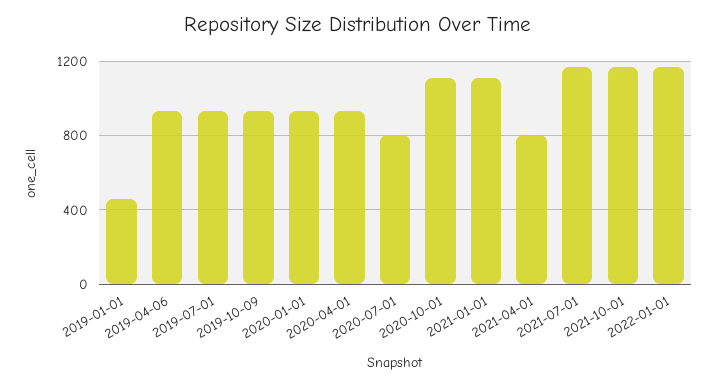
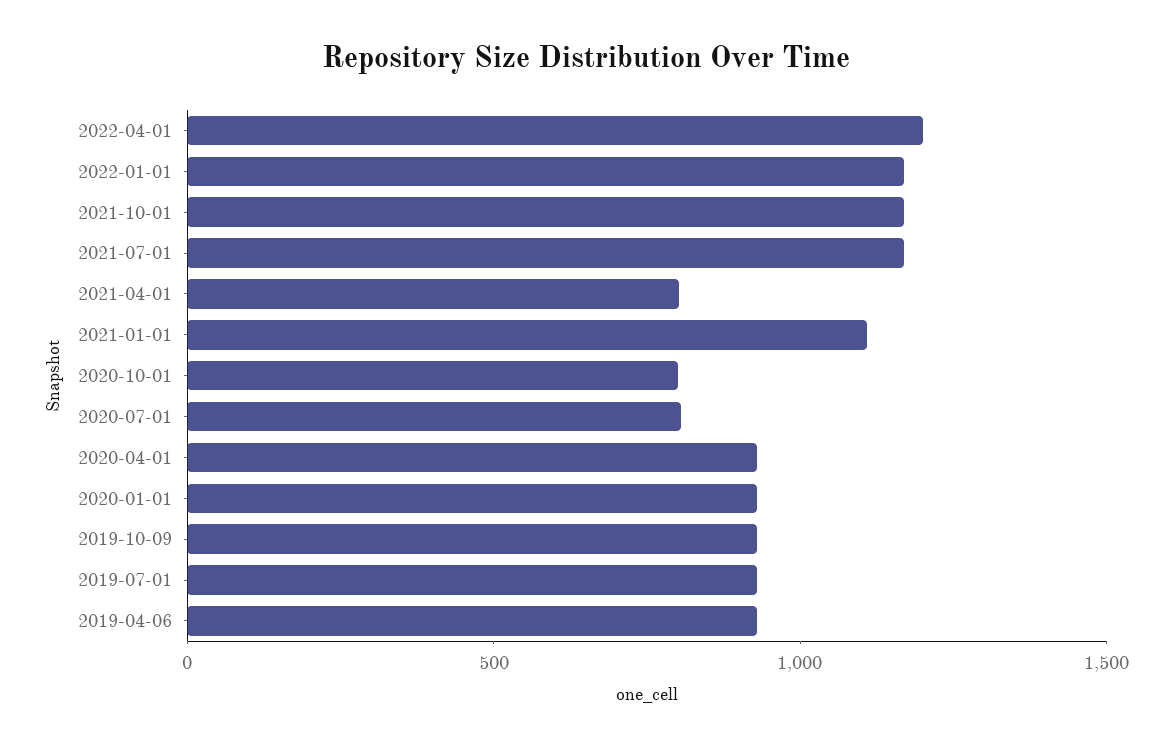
2019-01-01: 450 -> none
2020-10-01: 1100 -> 800
2022-04-01: none -> 1200

